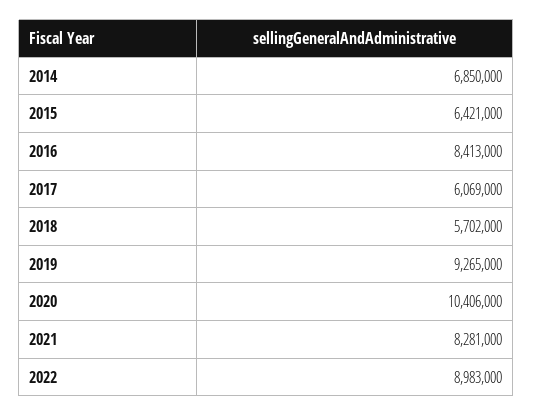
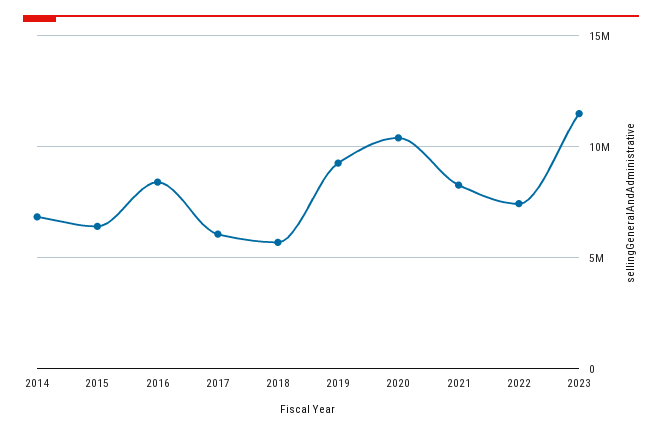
2022: 8983000 -> 7500000
2023: none -> 11500000

